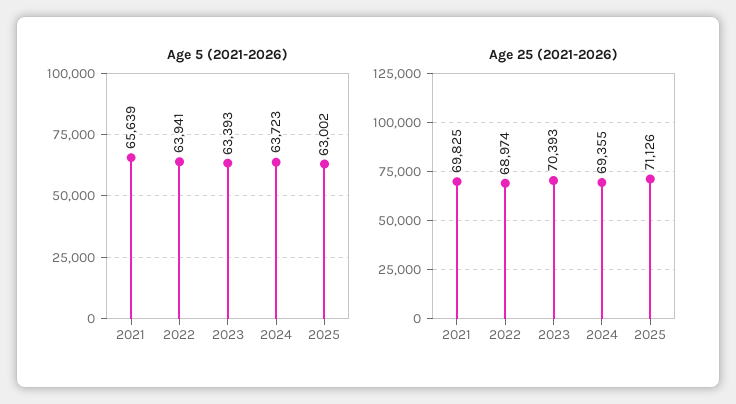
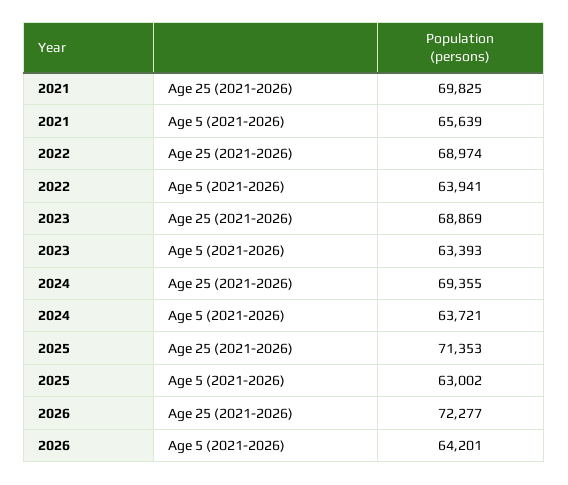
Age 5 (2021-2026), 2024: 63723 -> 63721
Age 25 (2021-2026), 2023: 70393 -> 68869
Age 25 (2021-2026), 2025: 71126 -> 71353
Age 25 (2021-2026), 2026: none -> 72277
Age 5 (2021-2026), 2026: none -> 64201

